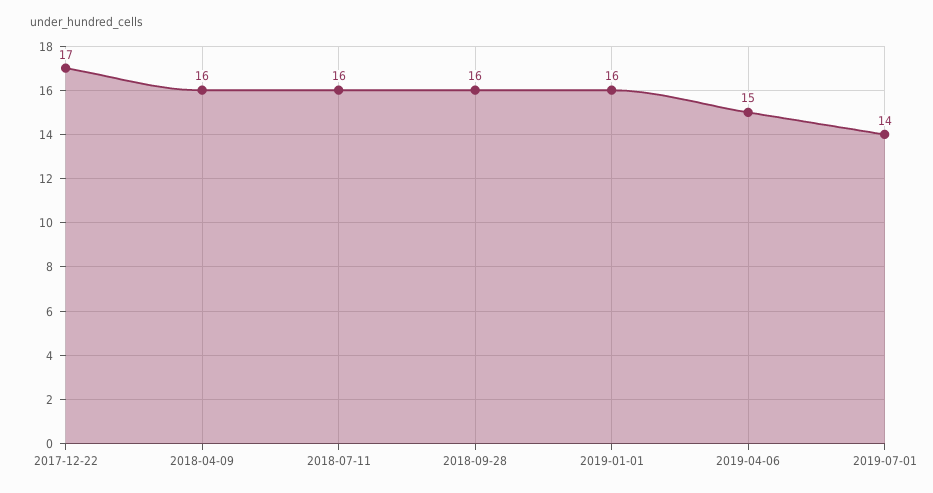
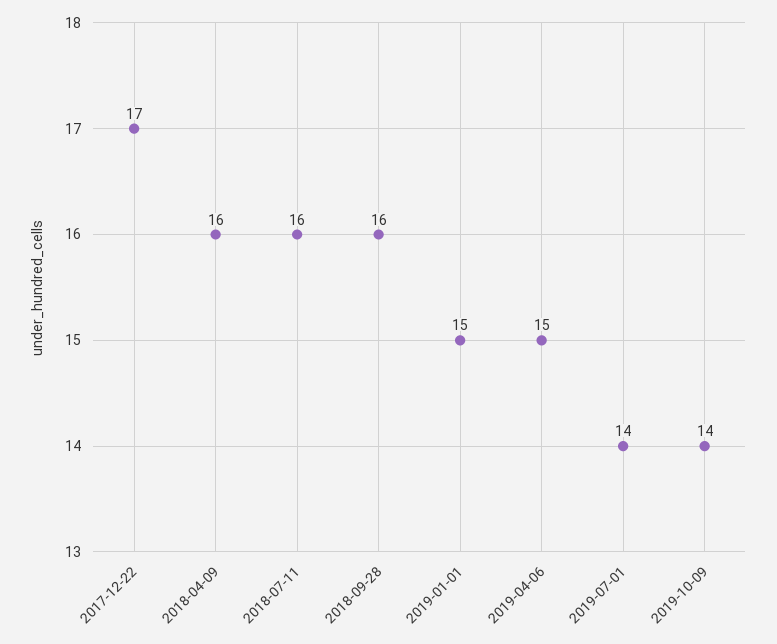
2019-01-01: 16 -> 15
2019-10-09: none -> 14

